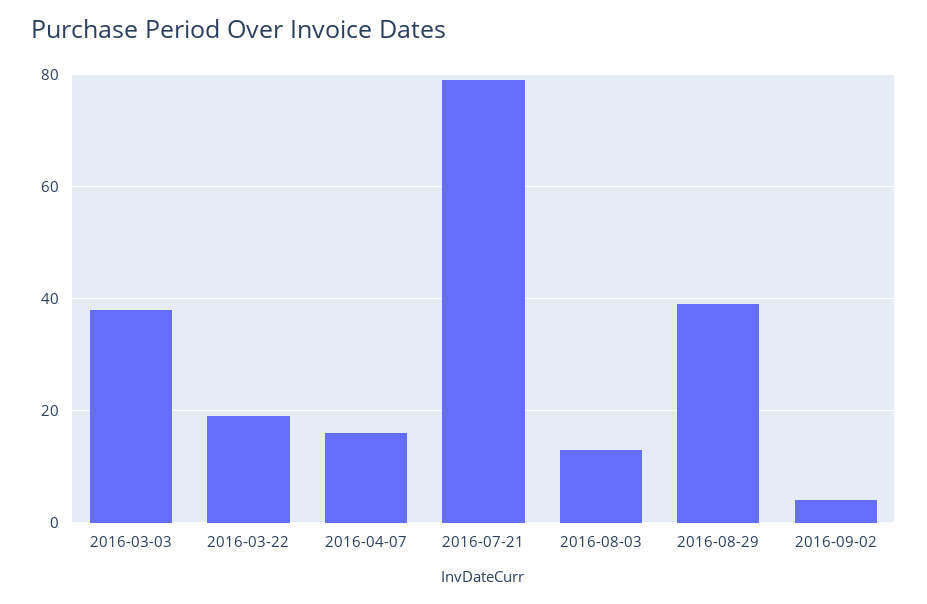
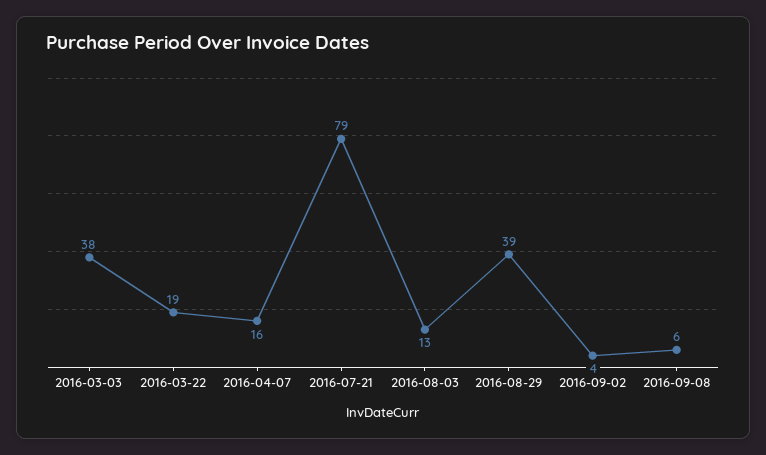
2016-09-08: none -> 6

